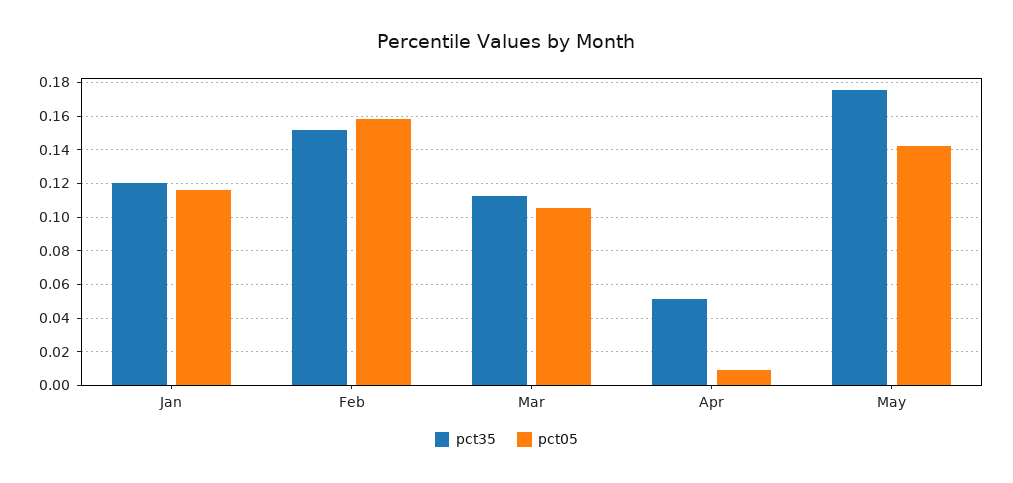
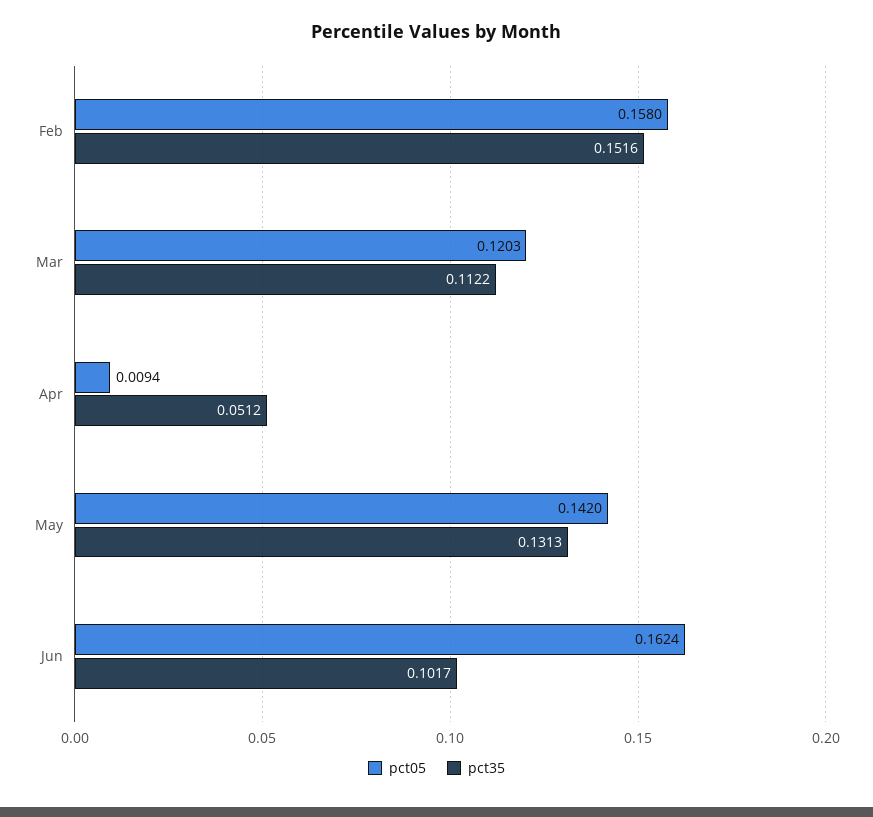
pct35, Jan: 0.12 -> none
pct05, Jan: 0.115 -> none
pct05, Mar: 0.105 -> 0.1203
pct35, May: 0.175 -> 0.1313
pct05, Jun: none -> 0.1624
pct35, Jun: none -> 0.1017

